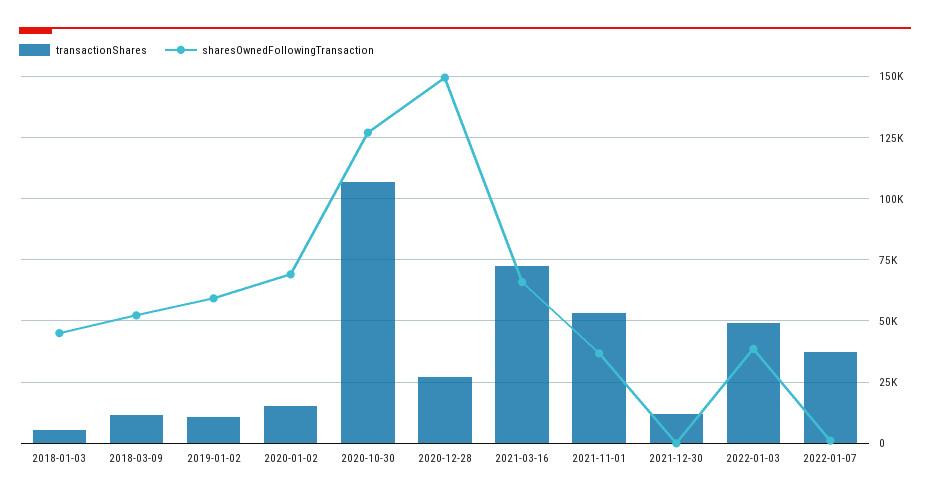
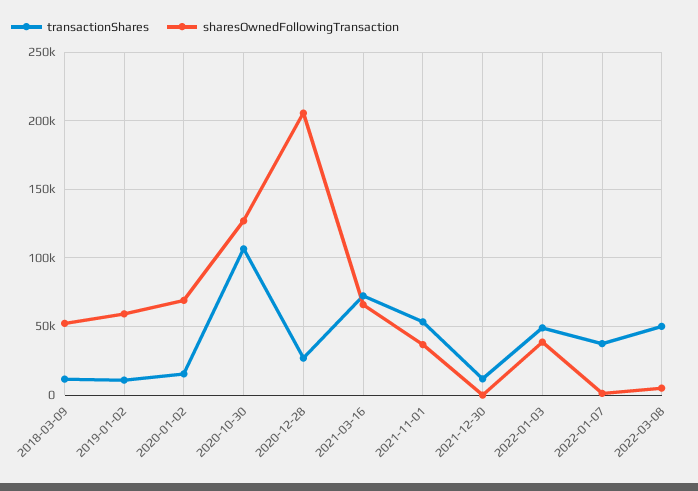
transactionShares, 2018-01-03: 5000 -> none
sharesOwnedFollowingTransaction, 2018-01-03: 45000 -> none
sharesOwnedFollowingTransaction, 2020-12-28: 150000 -> 205000
transactionShares, 2022-03-08: none -> 50000
sharesOwnedFollowingTransaction, 2022-03-08: none -> 5000

